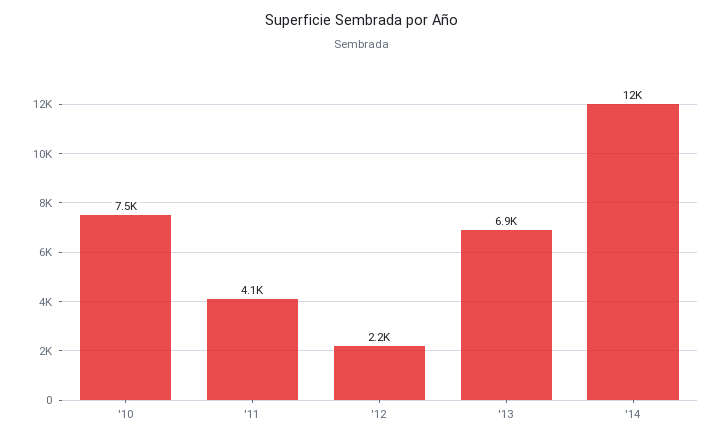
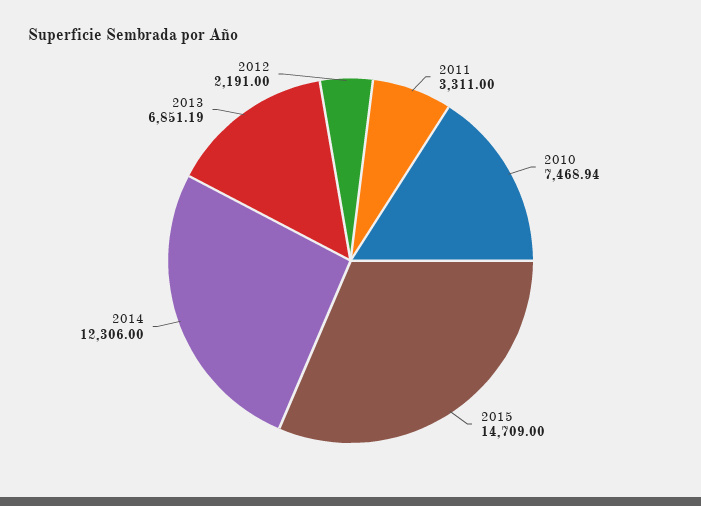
'11: 4100 -> 3311
2015: none -> 14709

